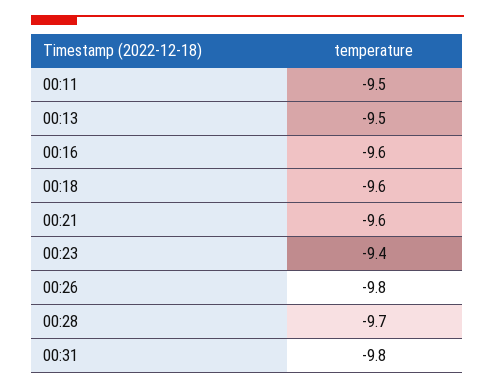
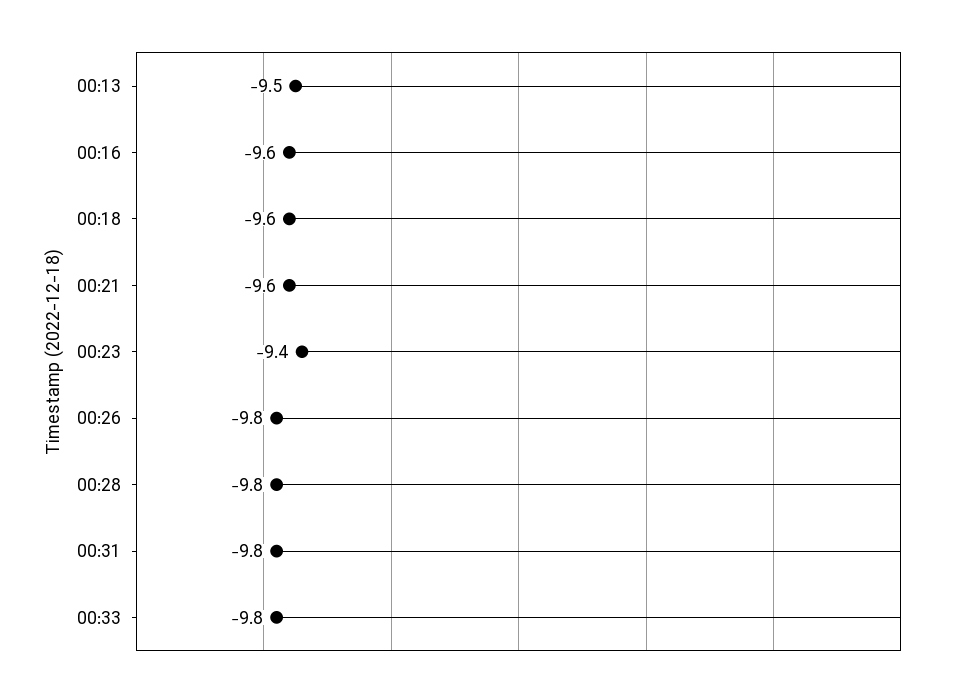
00:11: -9.5 -> none
00:28: -9.7 -> -9.8
00:33: none -> -9.8

